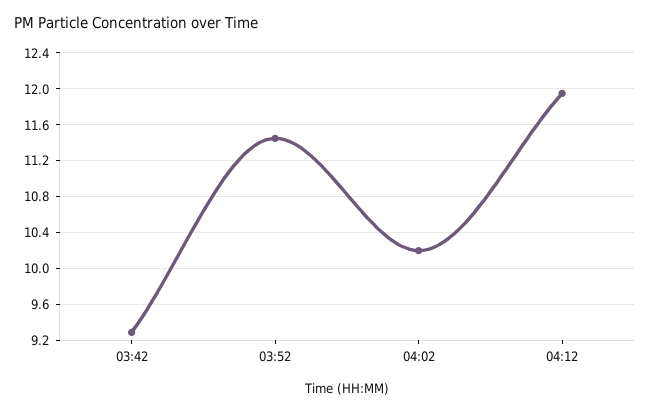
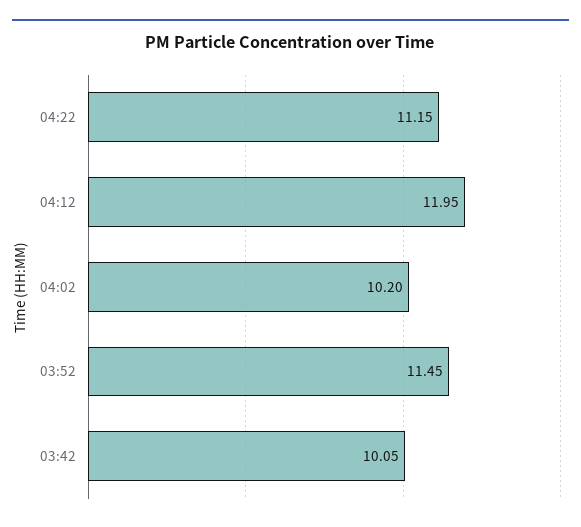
03:42: 9.3 -> 10.05
04:22: none -> 11.15

